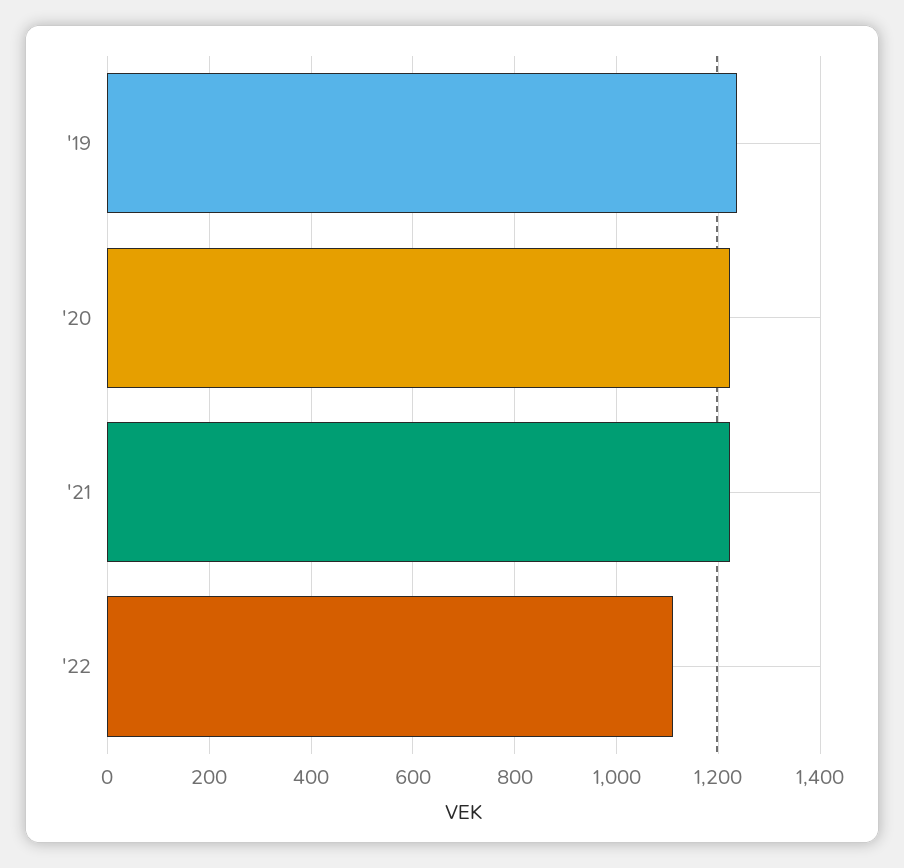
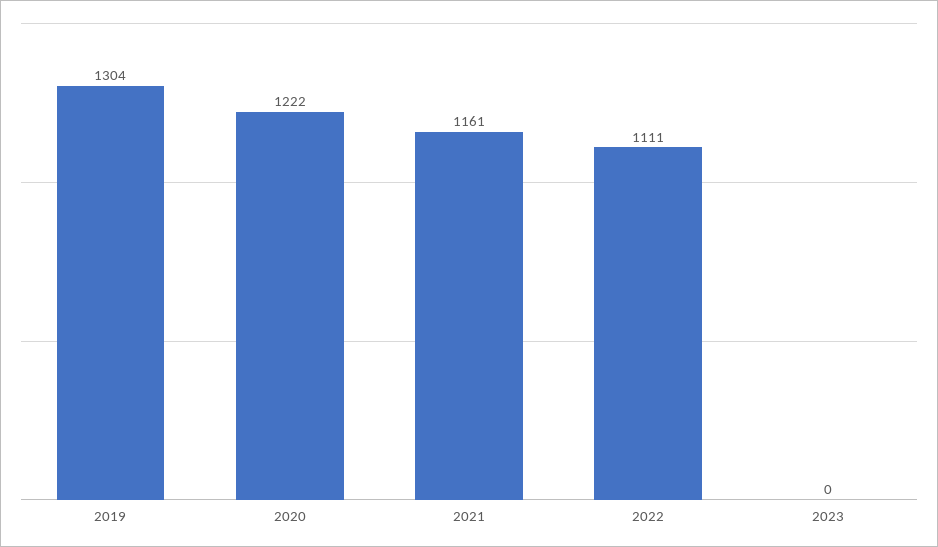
'19: 1240 -> 1304
'21: 1220 -> 1161
2023: none -> 0

